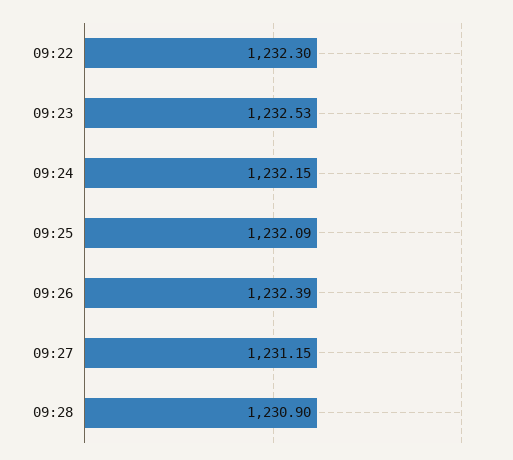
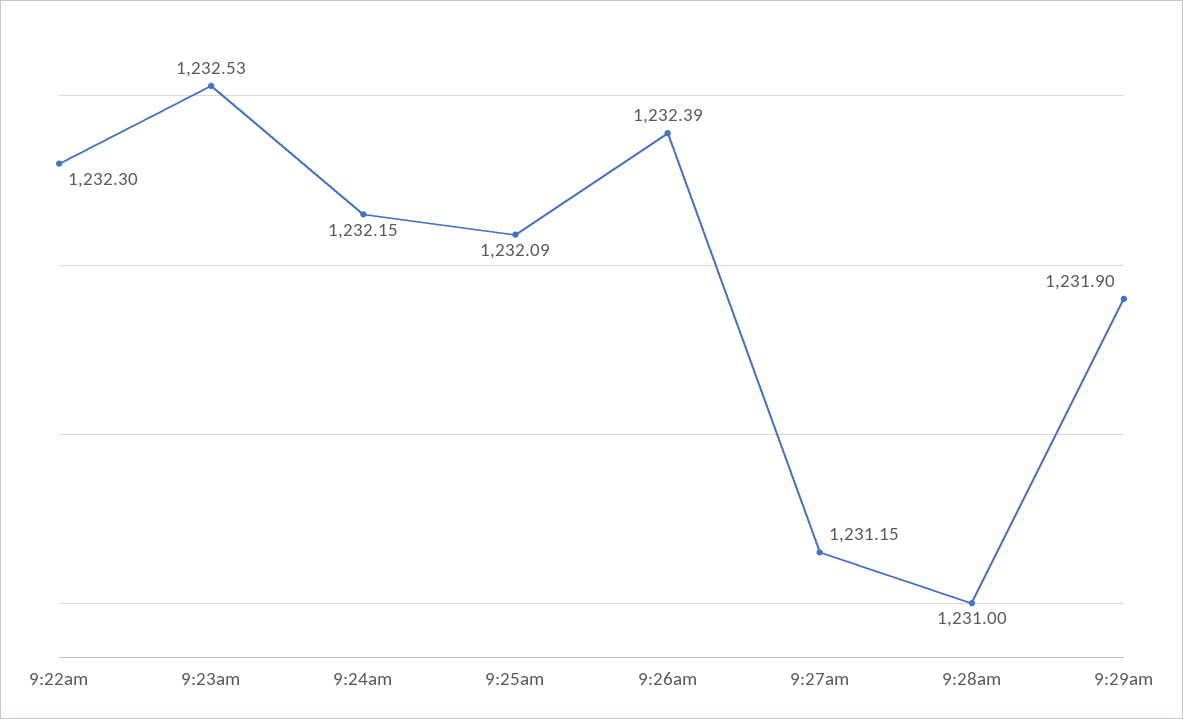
09:28: 1230.9 -> 1231
9:29am: none -> 1231.9

